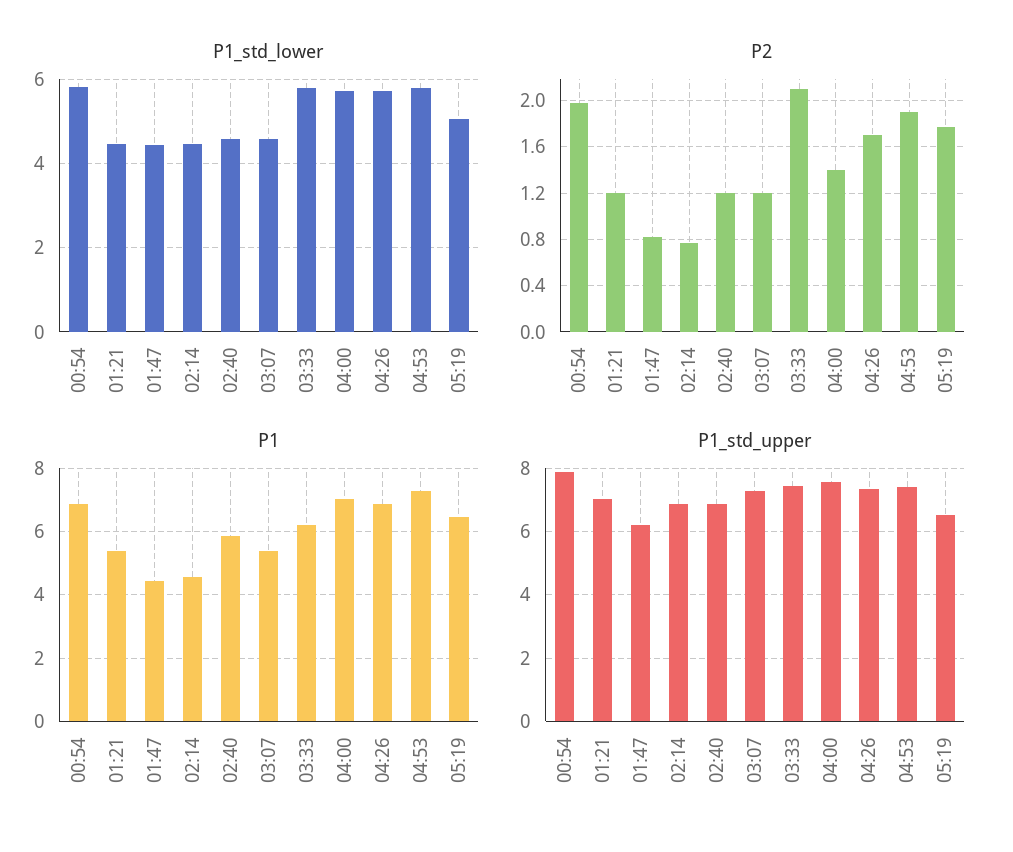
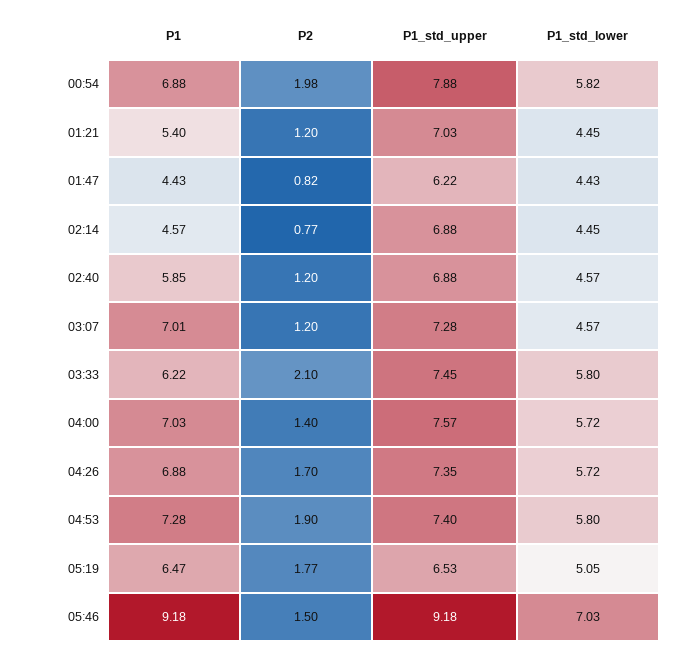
P1, 03:07: 5.4 -> 7.01
P1, 05:46: none -> 9.18
P2, 05:46: none -> 1.5
P1_std_upper, 05:46: none -> 9.18
P1_std_lower, 05:46: none -> 7.03

